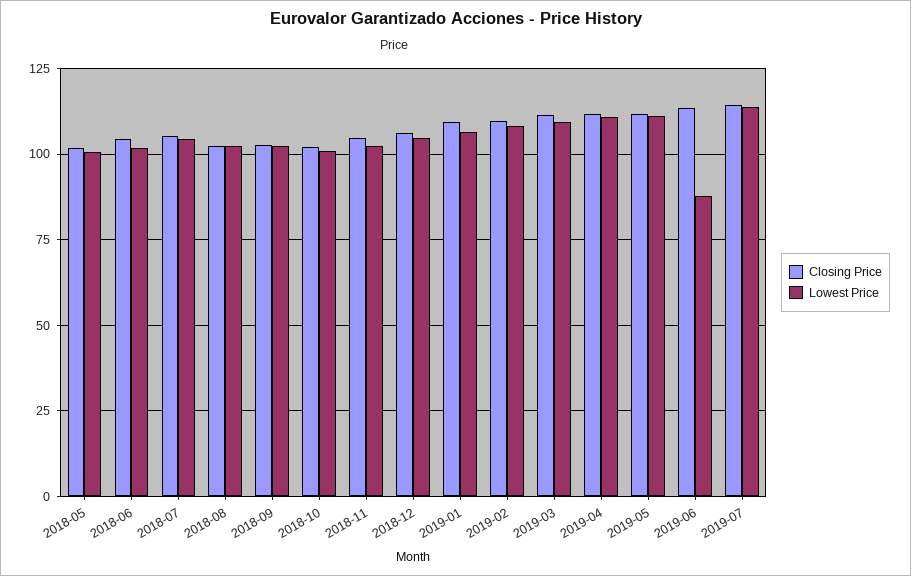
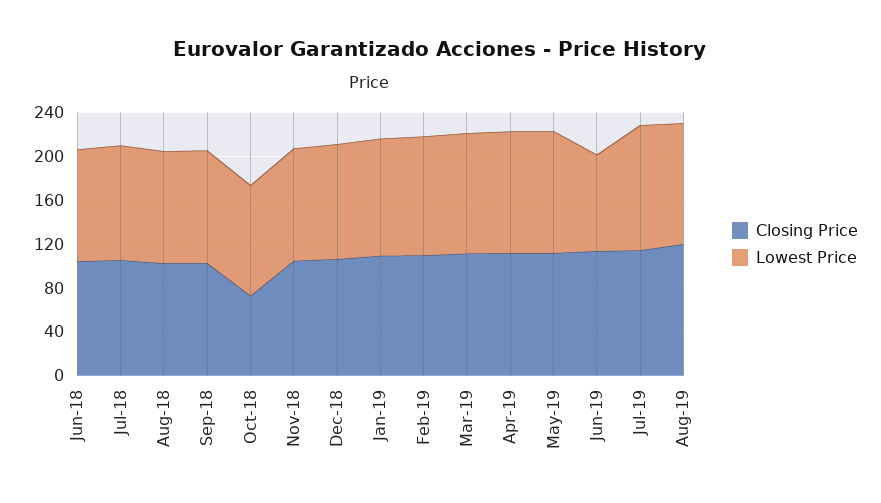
Closing Price, 2018-05: 102.5 -> none
Lowest Price, 2018-05: 100 -> none
Closing Price, 2018-10: 102.5 -> 70
Closing Price, Aug-19: none -> 120
Lowest Price, Aug-19: none -> 110

